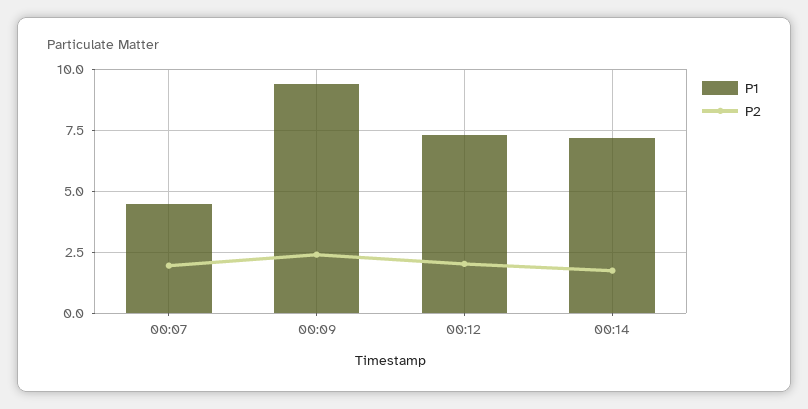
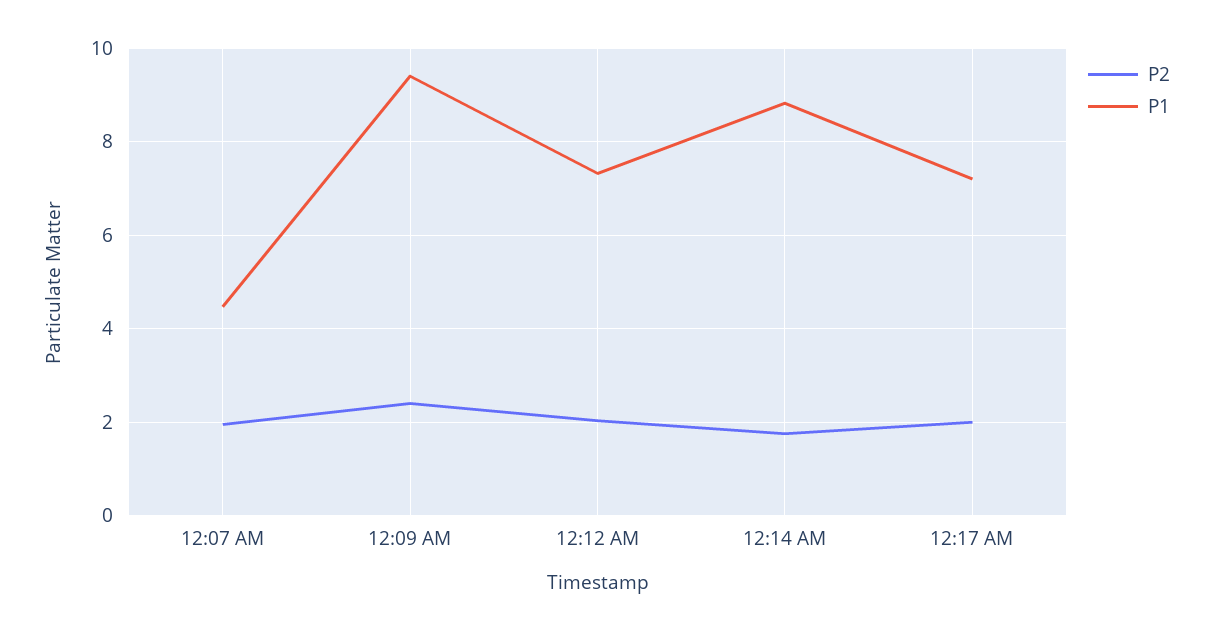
P1, 00:14: 7.25 -> 8.8
P2, 12:17 AM: none -> 2
P1, 12:17 AM: none -> 7.2

